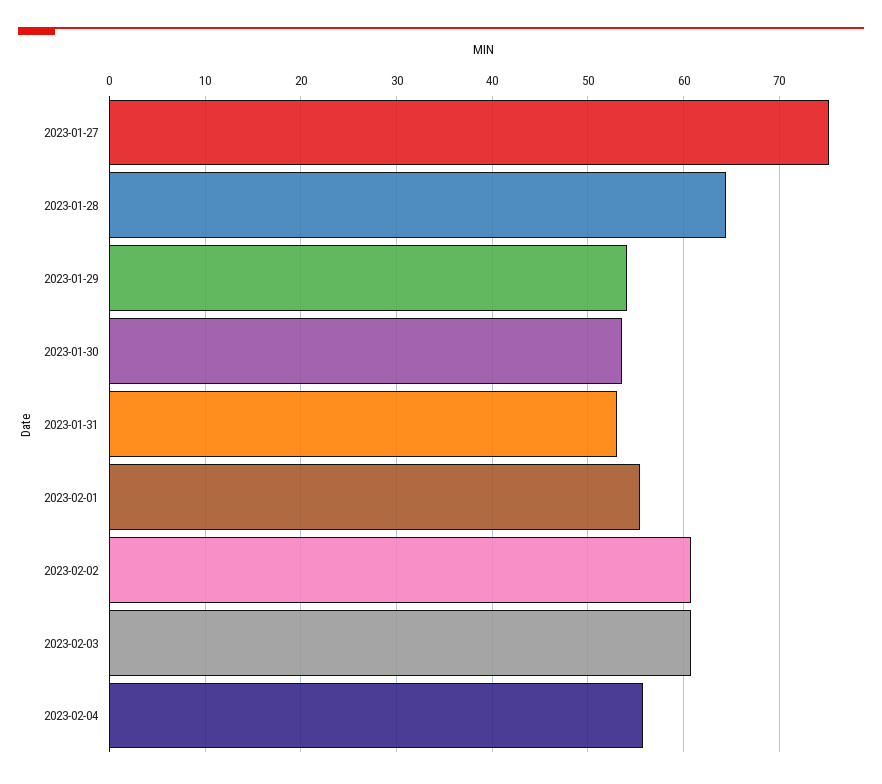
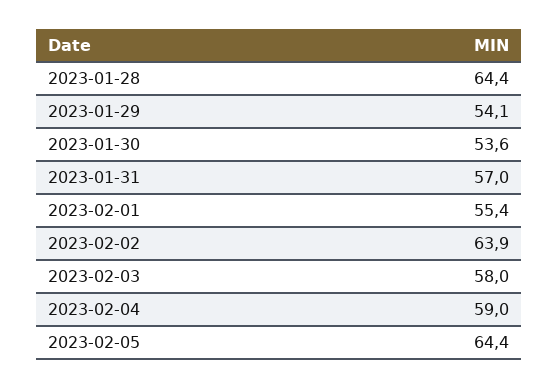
2023-01-27: 75 -> none
2023-01-31: 53 -> 57
2023-02-02: 61 -> 63.9
2023-02-03: 61 -> 58
2023-02-04: 56 -> 59
2023-02-05: none -> 64.4

